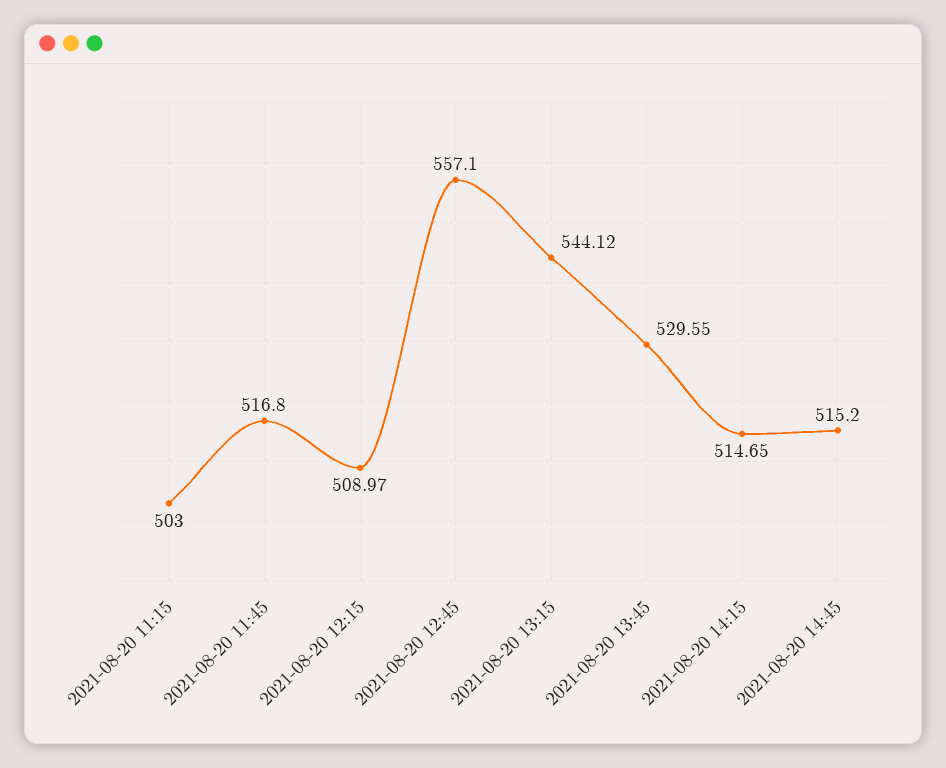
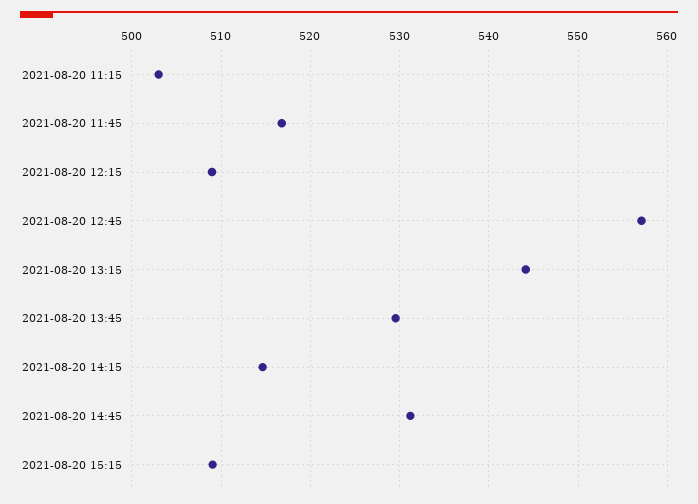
2021-08-20 14:45: 515.2 -> 531
2021-08-20 15:15: none -> 509

